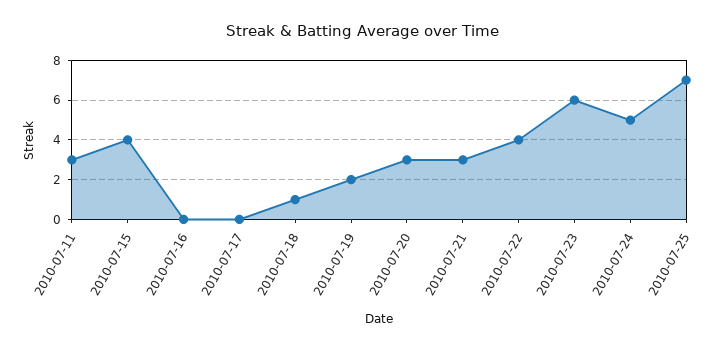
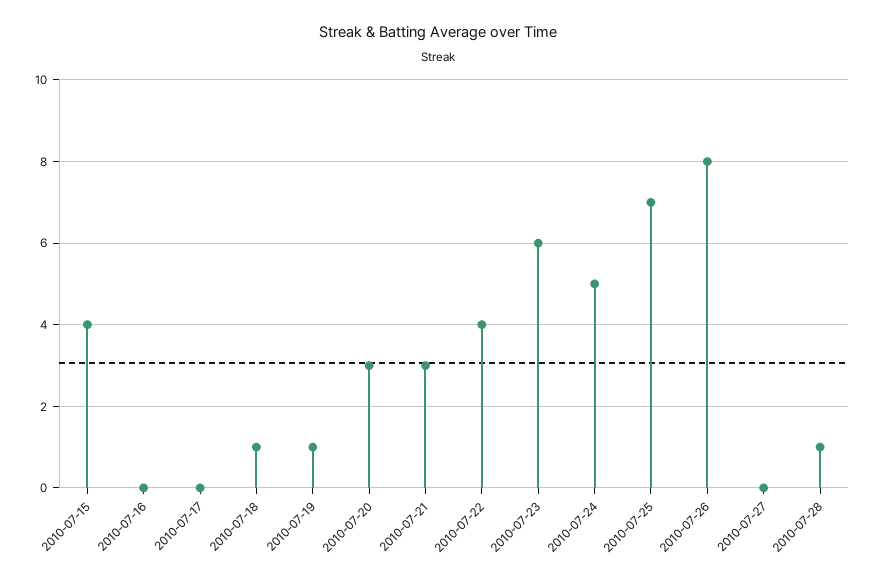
2010-07-11: 3 -> none
2010-07-19: 2 -> 1
2010-07-26: none -> 8
2010-07-27: none -> 0
2010-07-28: none -> 1

